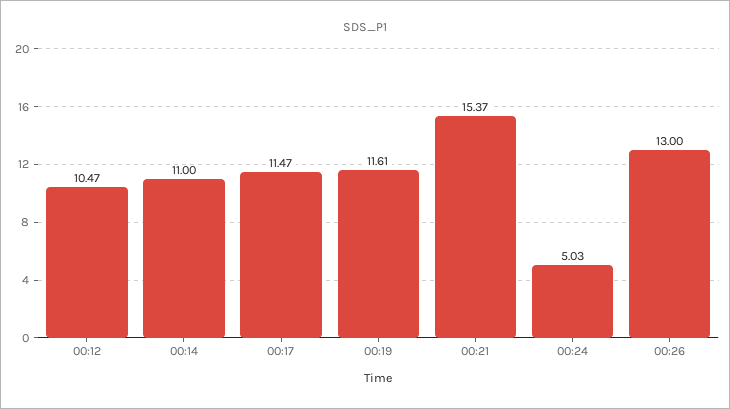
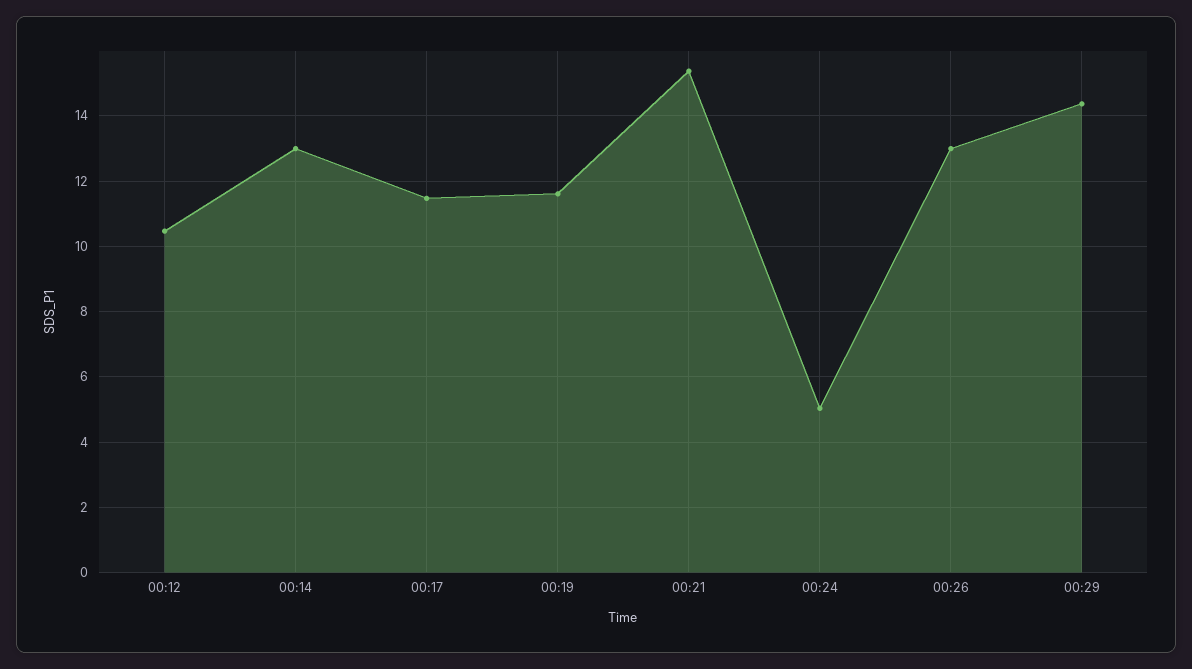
00:14: 11 -> 13
00:29: none -> 14.4

